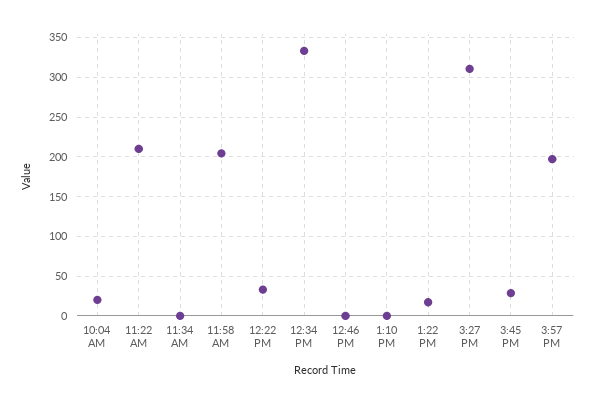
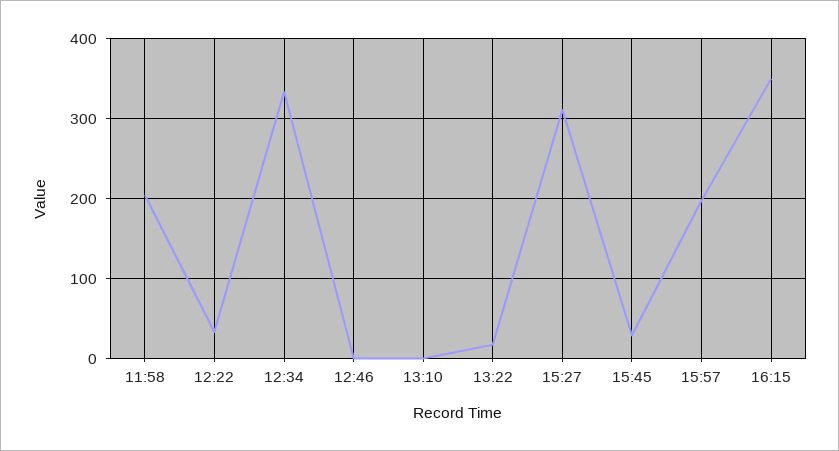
10:04 AM: 20 -> none
11:22 AM: 210 -> none
11:34 AM: 0 -> none
16:15: none -> 350

